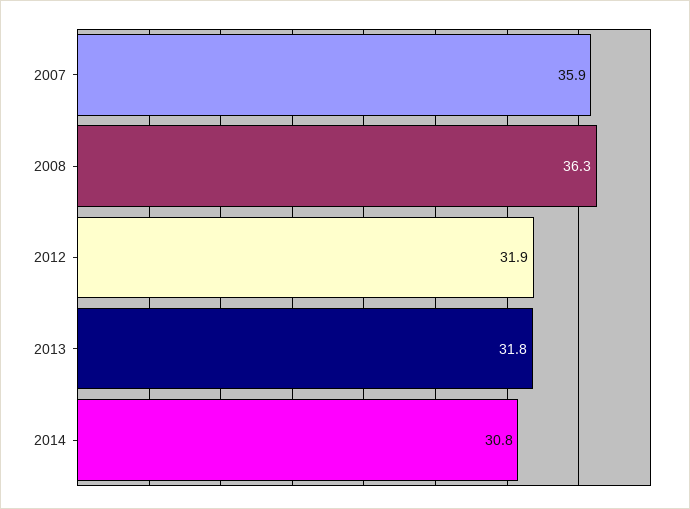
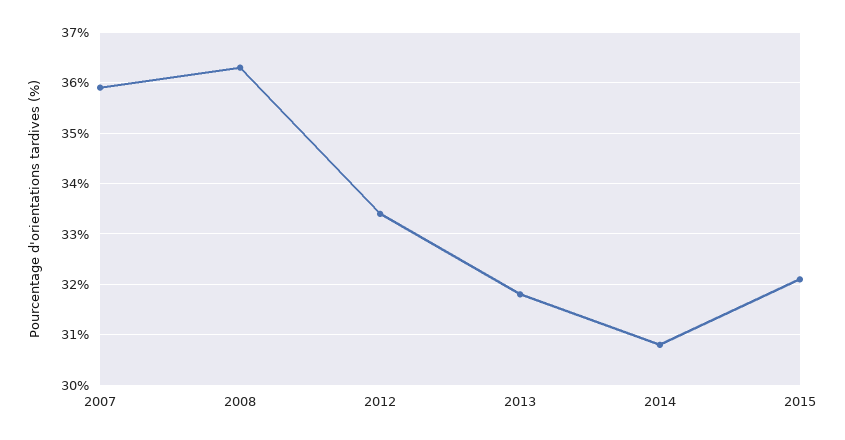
2012: 31.9 -> 33.5
2015: none -> 32

